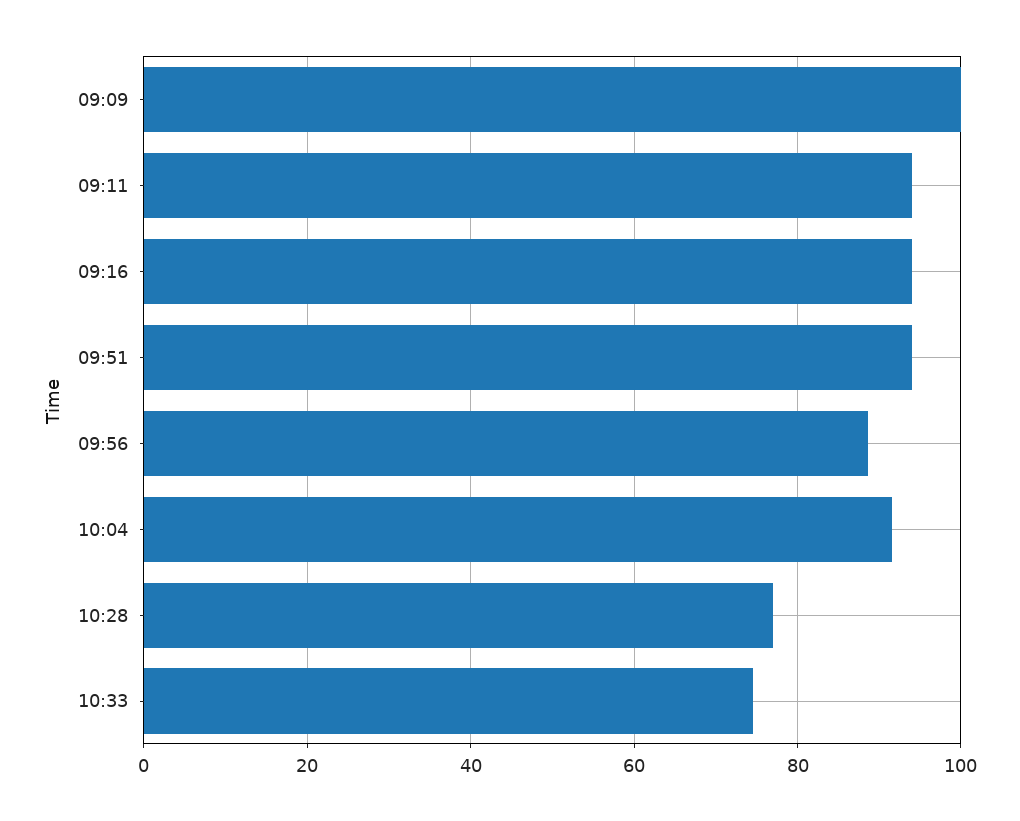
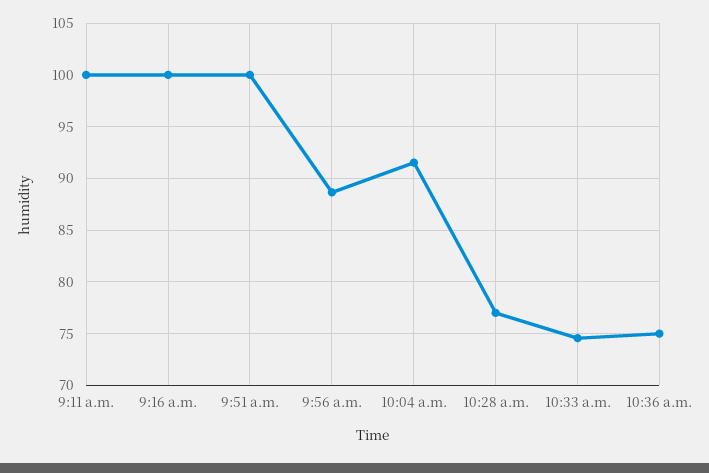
09:09: 100 -> none
09:11: 94 -> 100
09:16: 94 -> 100
09:51: 94 -> 100
10:36 a.m.: none -> 75

